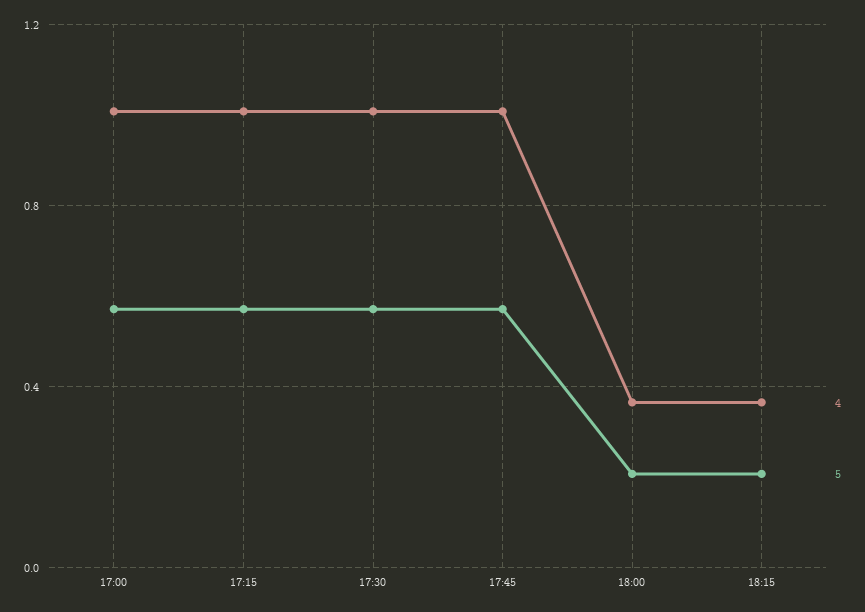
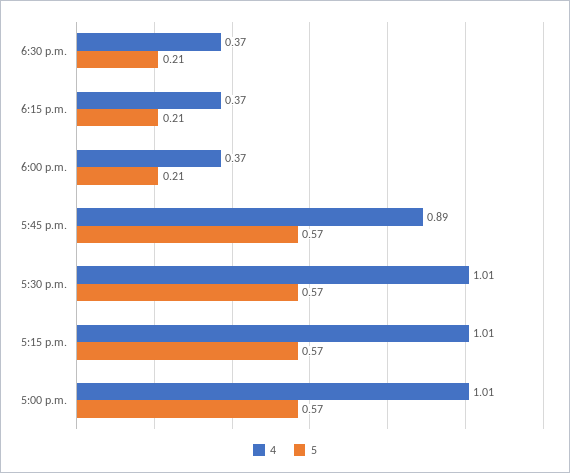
4, 17:45: 1 -> 0.89
4, 6:30 p.m.: none -> 0.37
5, 6:30 p.m.: none -> 0.21

